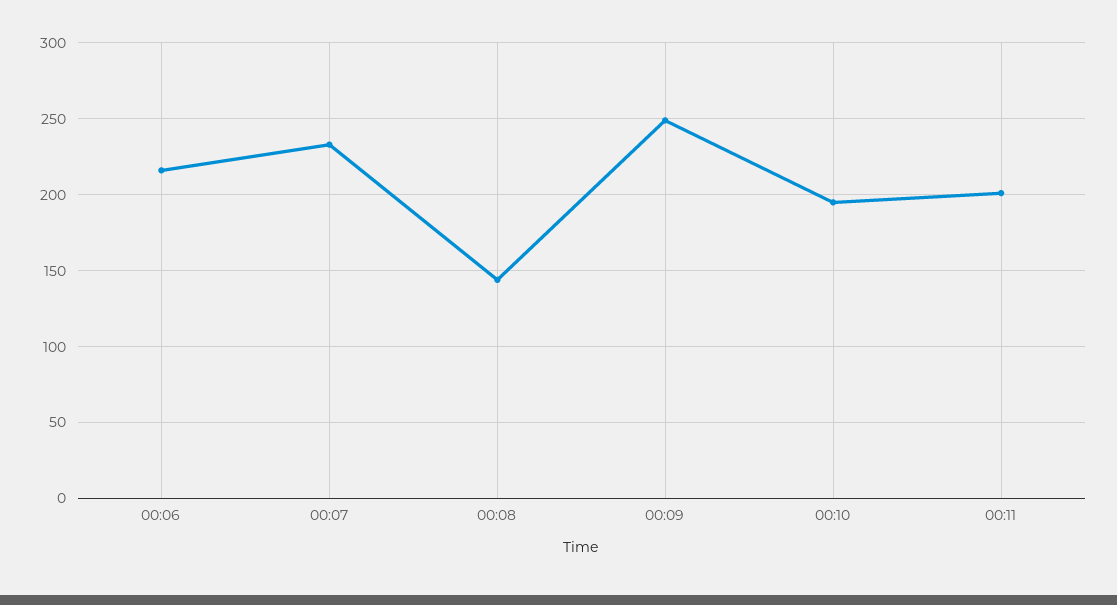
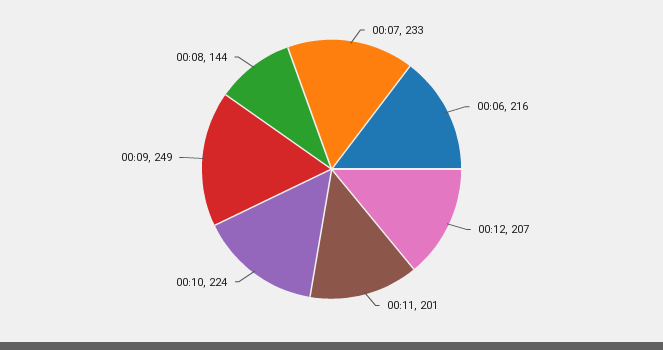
00:10: 195 -> 224
00:12: none -> 207

